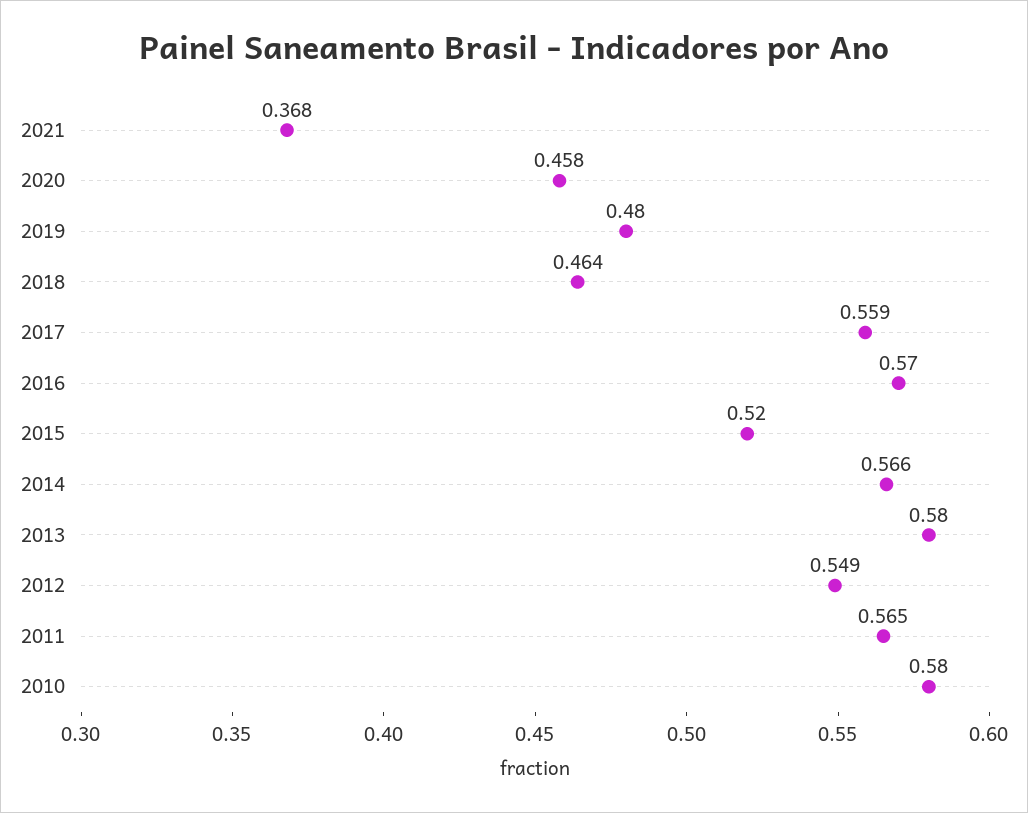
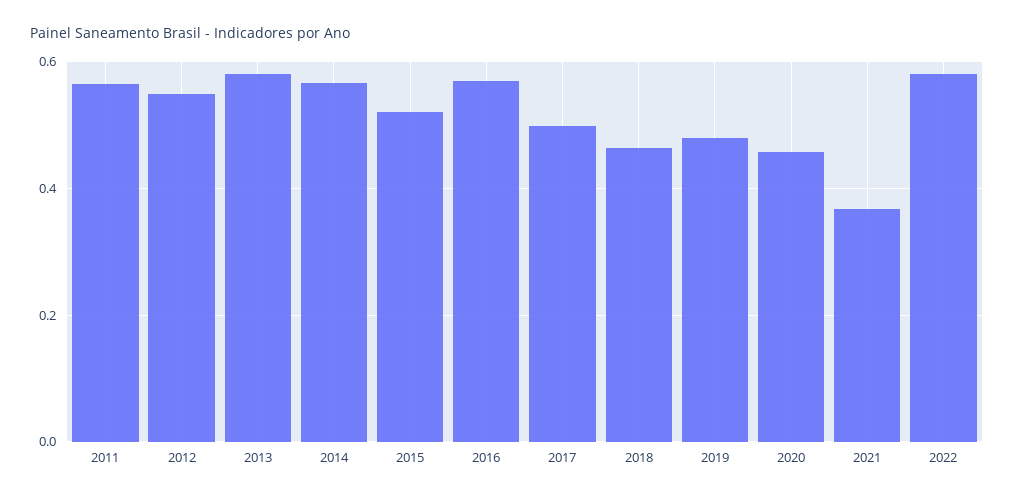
2017: 0.559 -> 0.5
2010: 0.58 -> none
2022: none -> 0.58

